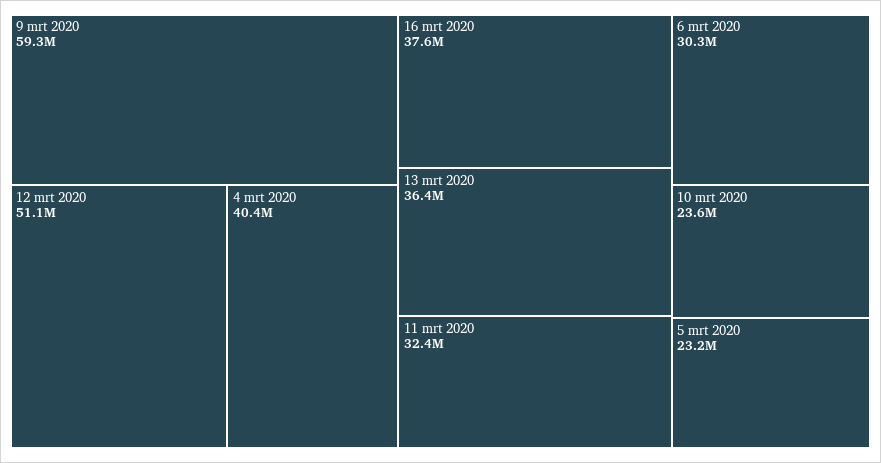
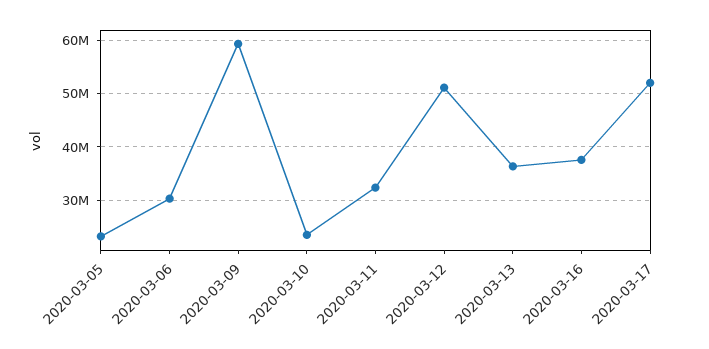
4 mrt 2020: 40400000 -> none
2020-03-17: none -> 52000000

